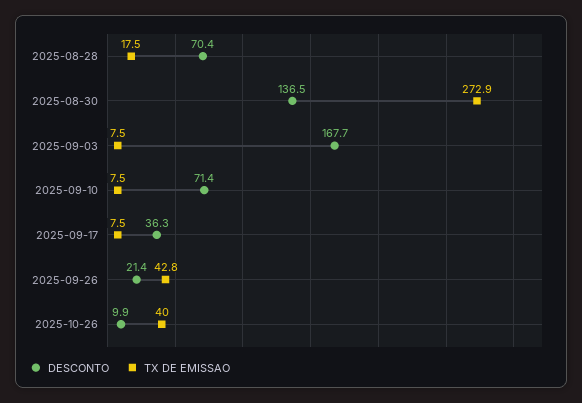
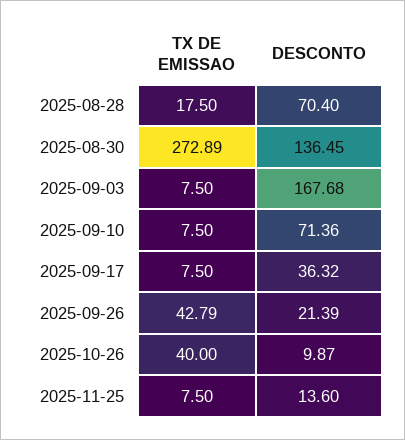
TX DE EMISSAO, 2025-11-25: none -> 7.5
DESCONTO, 2025-11-25: none -> 13.6

